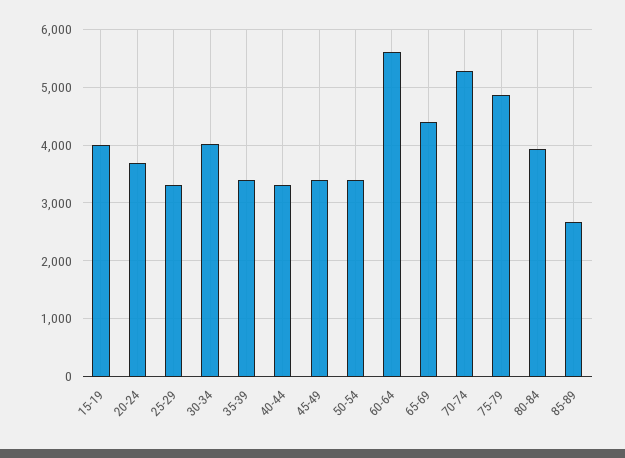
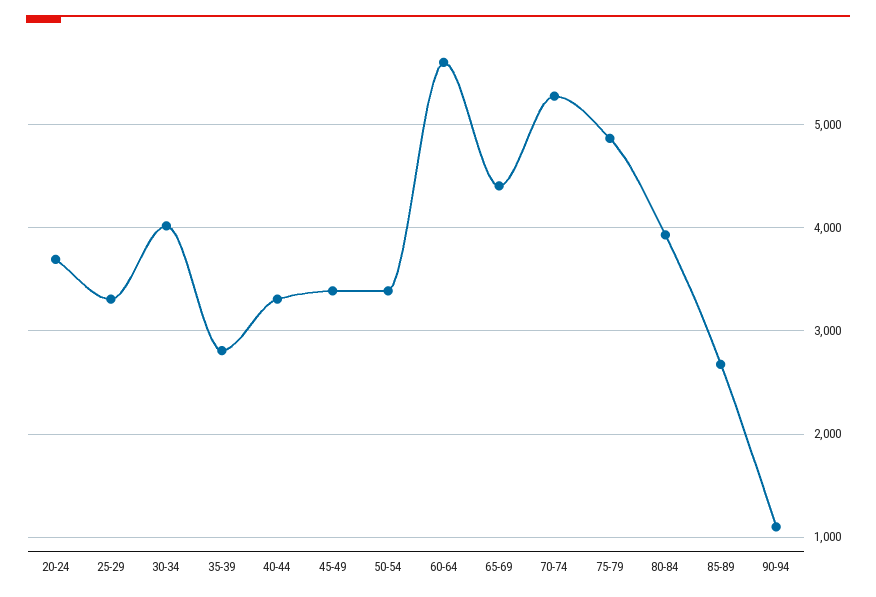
15-19: 4000 -> none
35-39: 3400 -> 2800
90-94: none -> 1100

